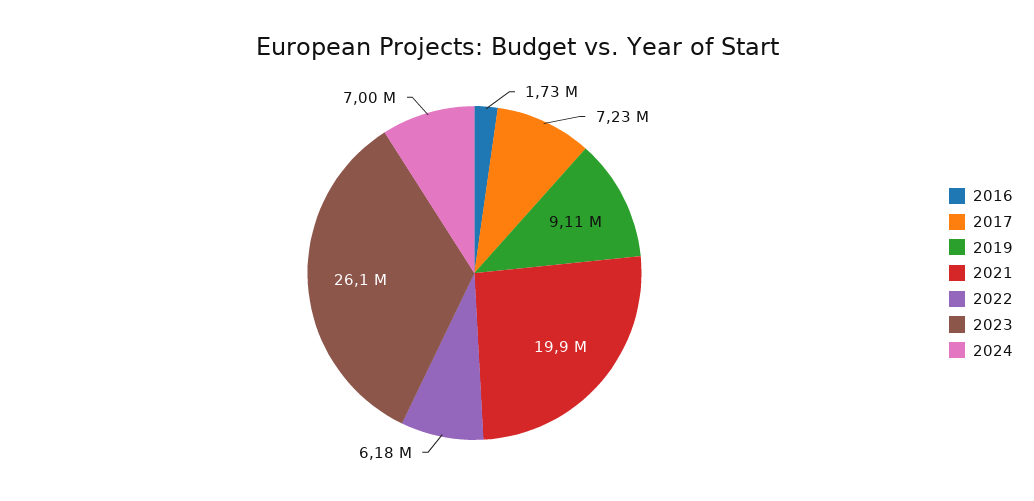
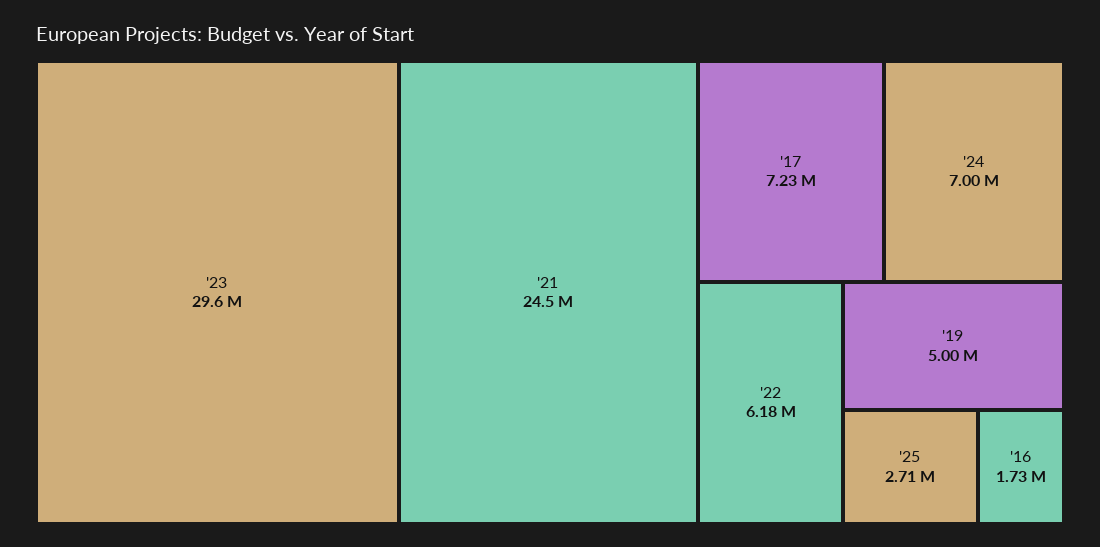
2019: 9110000 -> 5000000
2021: 19900000 -> 24500000
2023: 26100000 -> 29600000
'25: none -> 2710000

